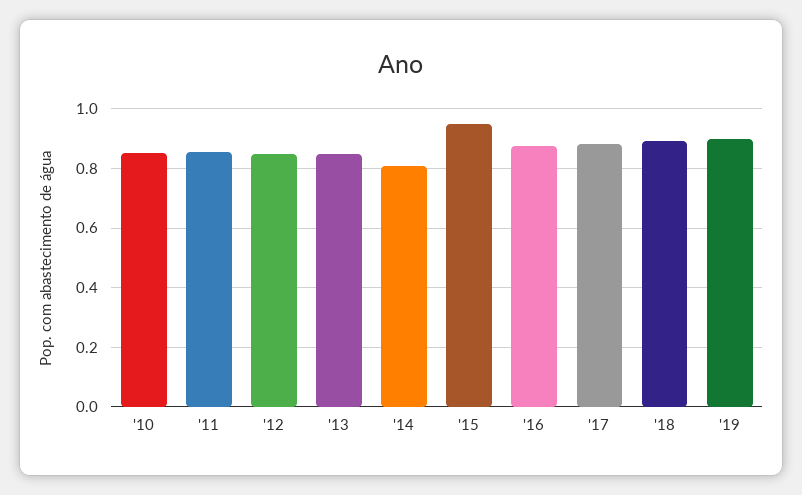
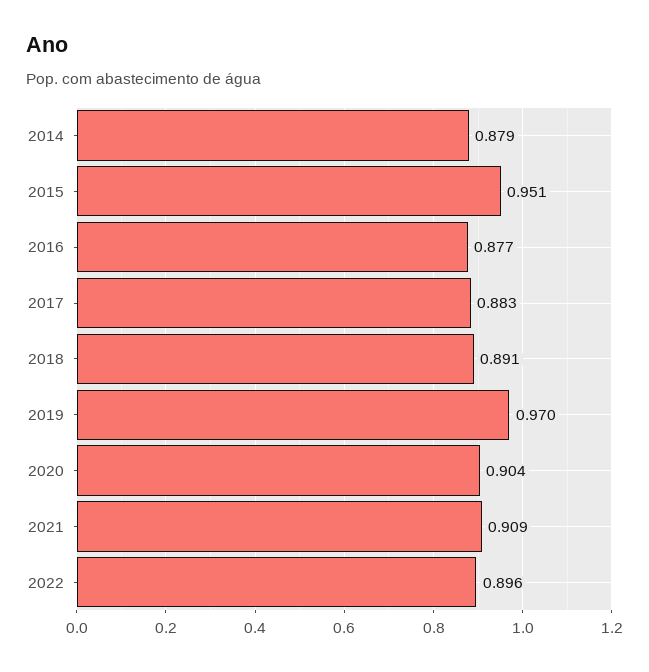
'10: 0.85 -> none
'11: 0.85 -> none
'12: 0.85 -> none
'13: 0.85 -> none
'14: 0.8 -> 0.879
'19: 0.9 -> 0.97
2020: none -> 0.904
2021: none -> 0.909
2022: none -> 0.896

